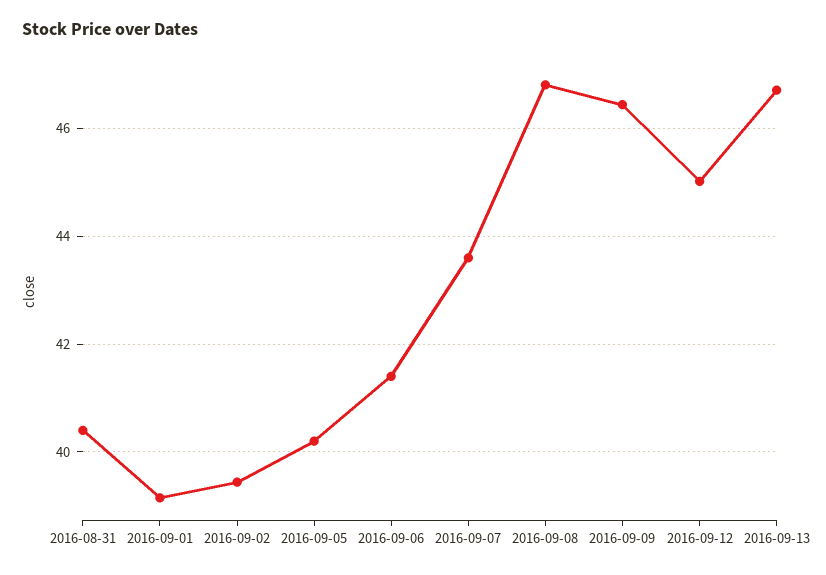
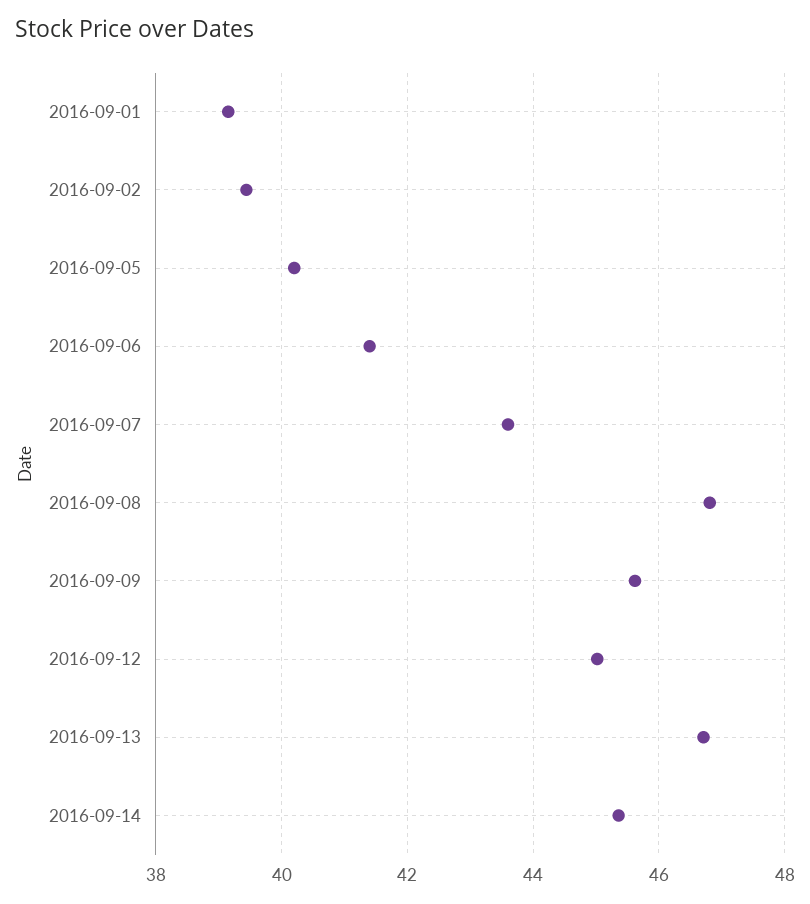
2016-08-31: 40.4 -> none
2016-09-09: 46.4 -> 45.6
2016-09-14: none -> 45.4

